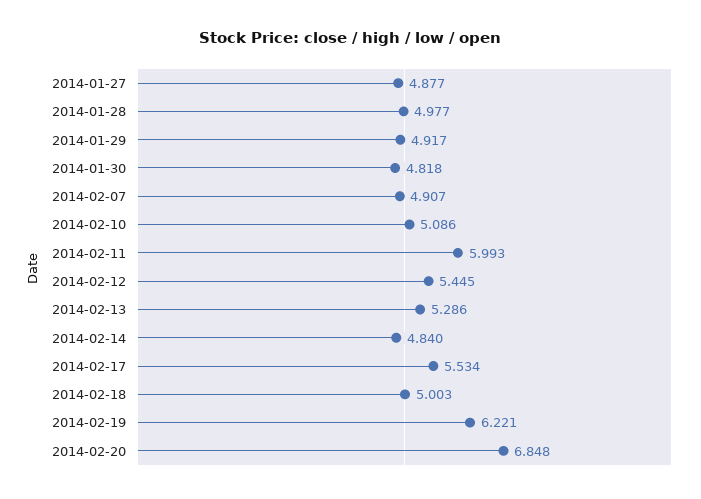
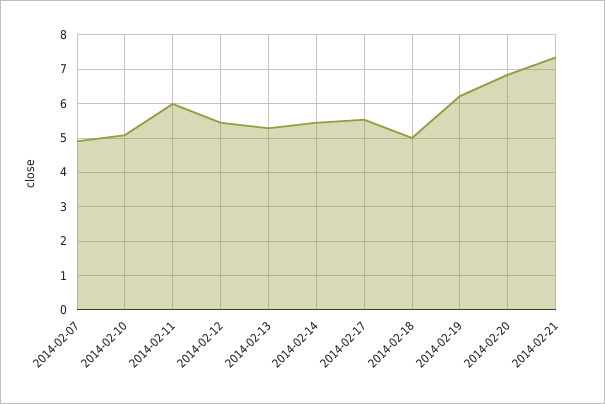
2014-01-27: 4.877 -> none
2014-01-28: 4.977 -> none
2014-01-29: 4.917 -> none
2014-01-30: 4.818 -> none
2014-02-14: 4.84 -> 5.4
2014-02-21: none -> 7.4

